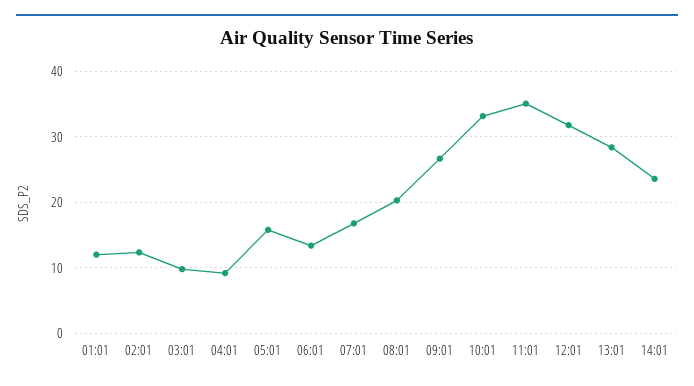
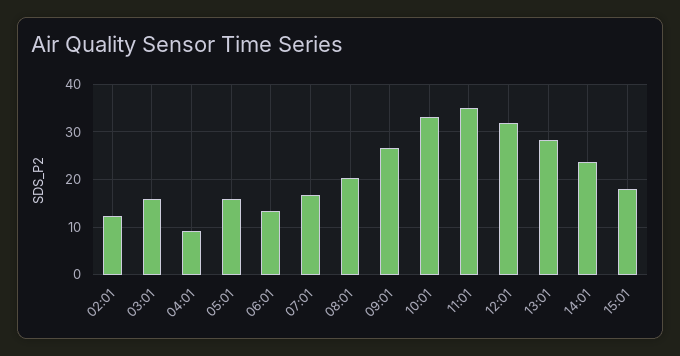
01:01: 12 -> none
03:01: 10 -> 16
15:01: none -> 18

